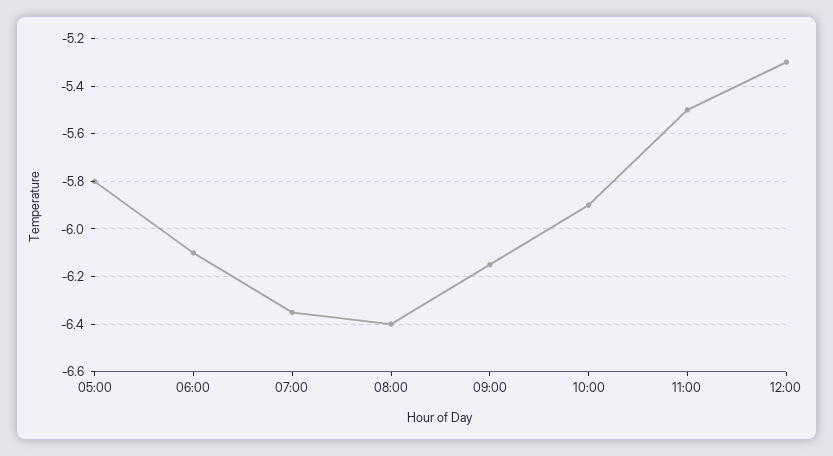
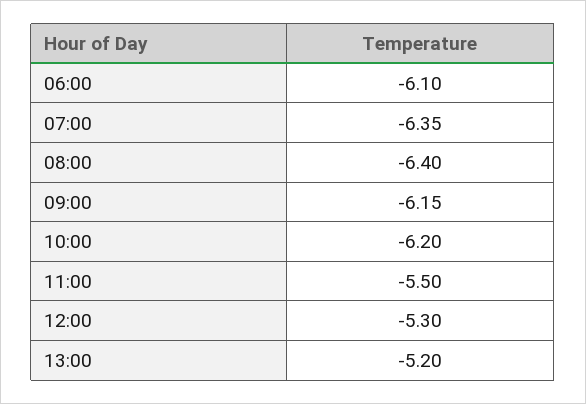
05:00: -5.8 -> none
10:00: -5.9 -> -6.2
13:00: none -> -5.2

